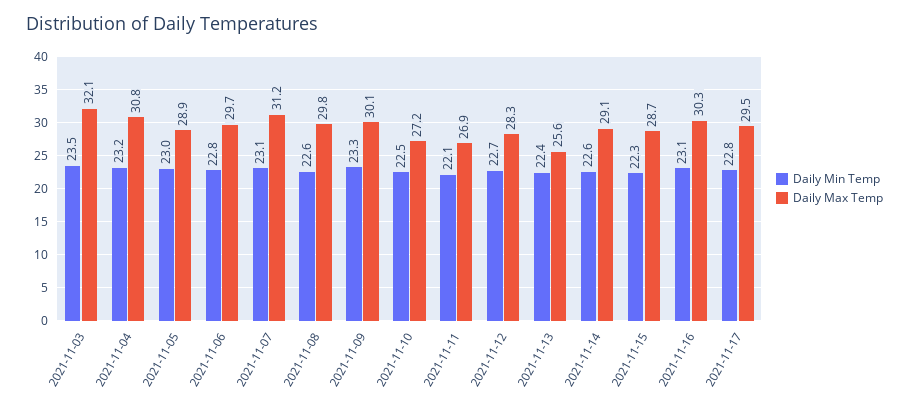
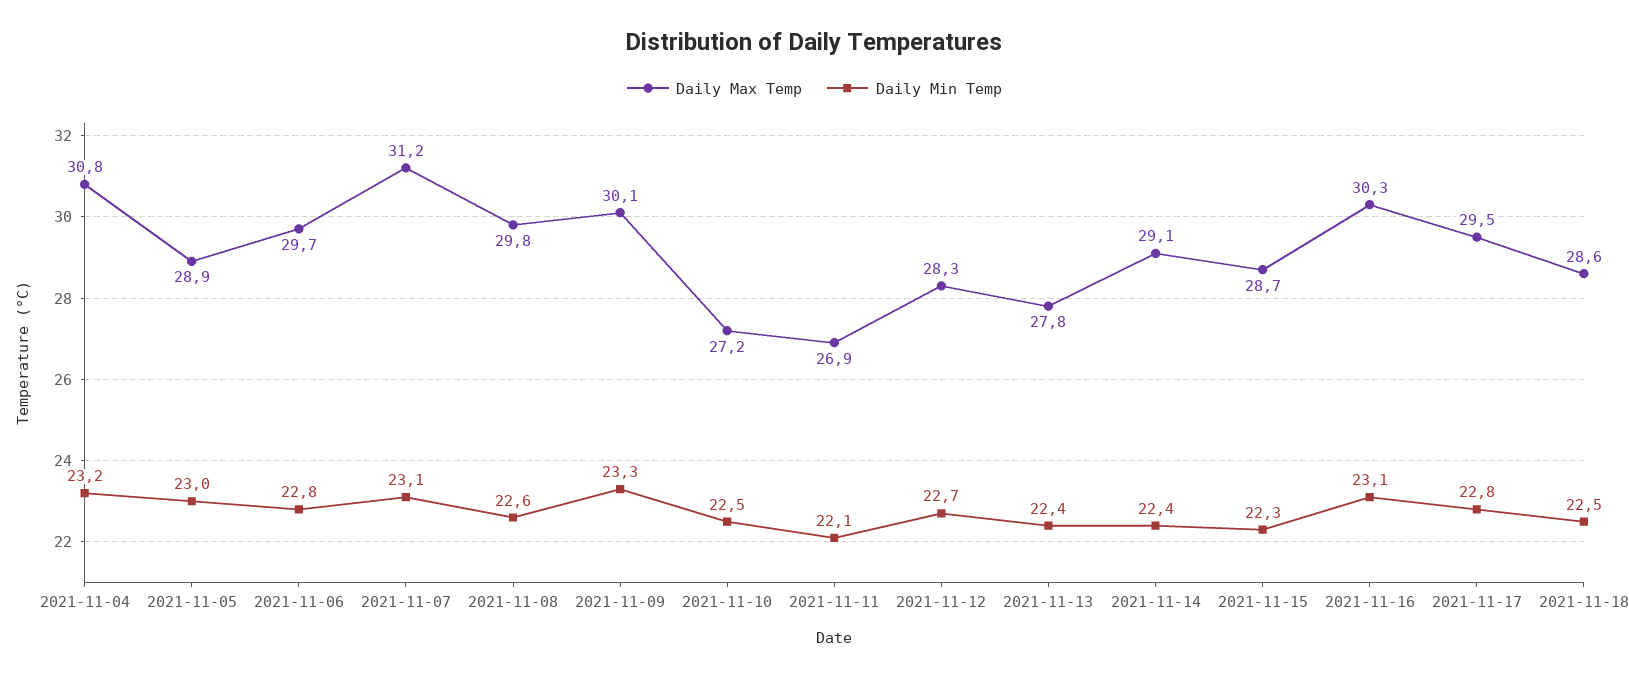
Daily Min Temp, 2021-11-03: 23.5 -> none
Daily Max Temp, 2021-11-03: 32.1 -> none
Daily Max Temp, 2021-11-13: 25.6 -> 27.8
Daily Min Temp, 2021-11-14: 22.6 -> 22.4
Daily Max Temp, 2021-11-18: none -> 28.6
Daily Min Temp, 2021-11-18: none -> 22.5

